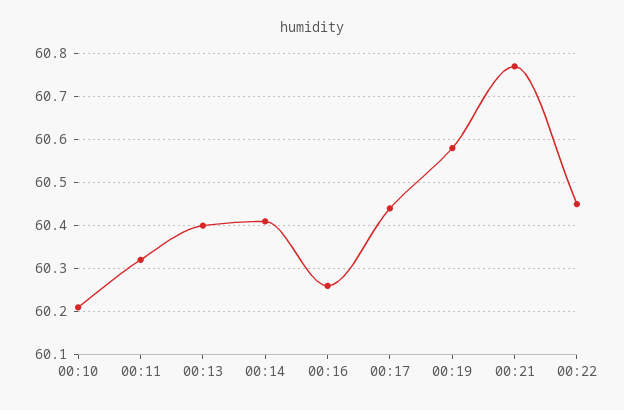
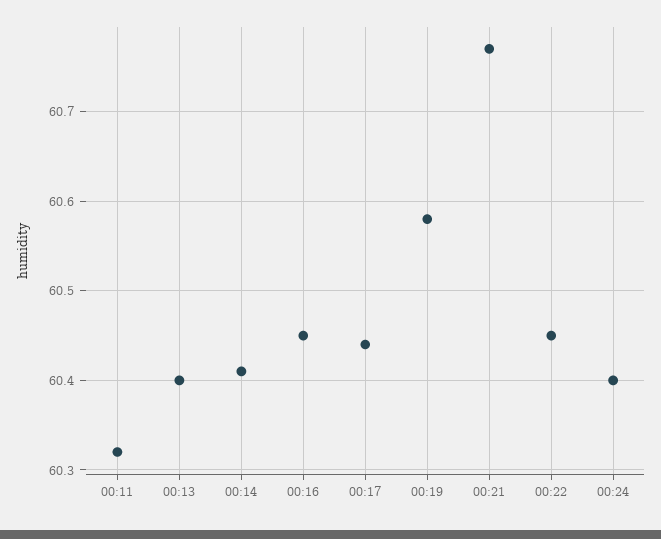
00:10: 60.2 -> none
00:16: 60.25 -> 60.45
00:24: none -> 60.4

